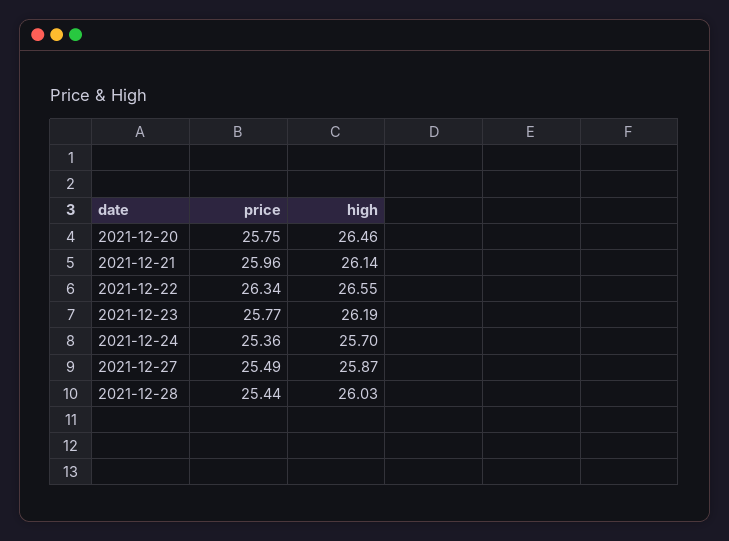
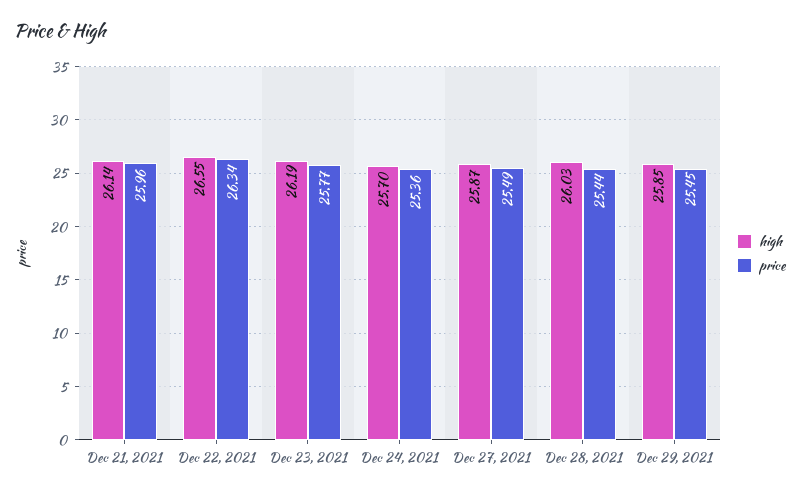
price, 2021-12-20: 25.75 -> none
high, 2021-12-20: 26.46 -> none
high, Dec 29, 2021: none -> 25.85
price, Dec 29, 2021: none -> 25.45

